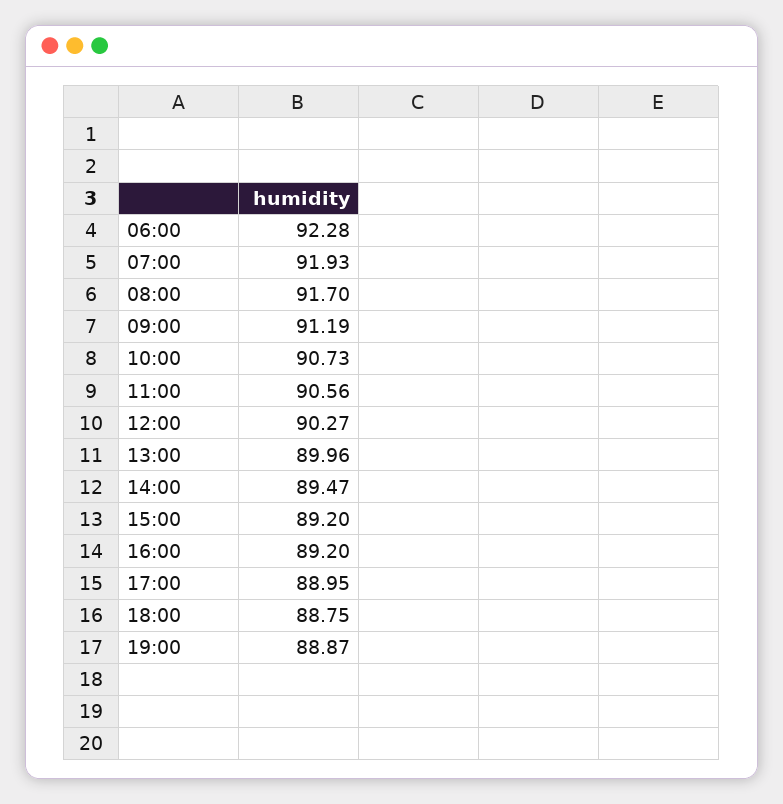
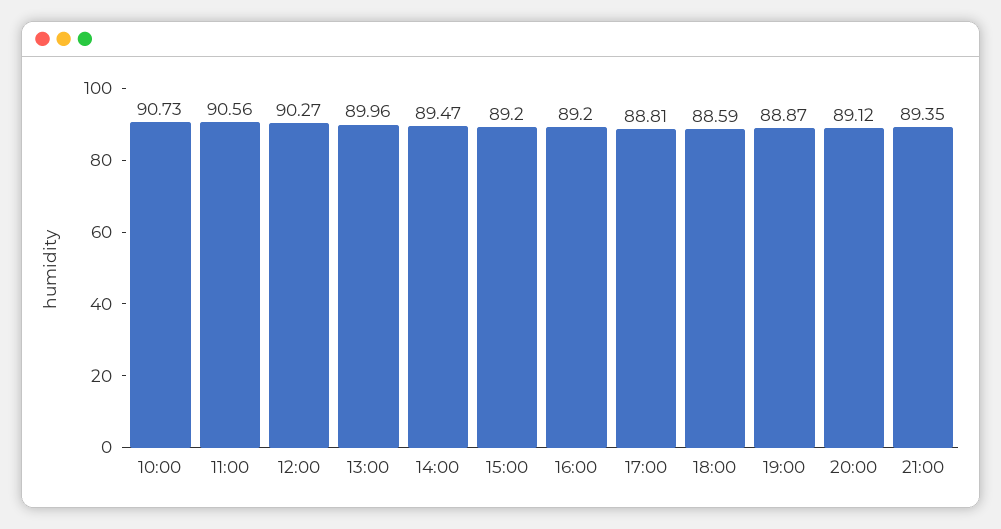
06:00: 92.28 -> none
07:00: 91.93 -> none
08:00: 91.7 -> none
09:00: 91.19 -> none
17:00: 88.95 -> 88.81
18:00: 88.75 -> 88.59
20:00: none -> 89.12
21:00: none -> 89.35

